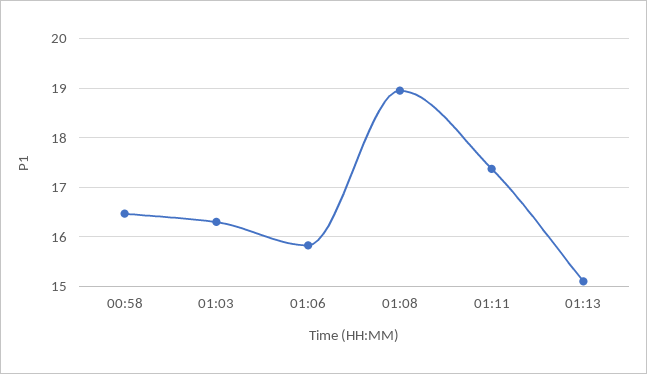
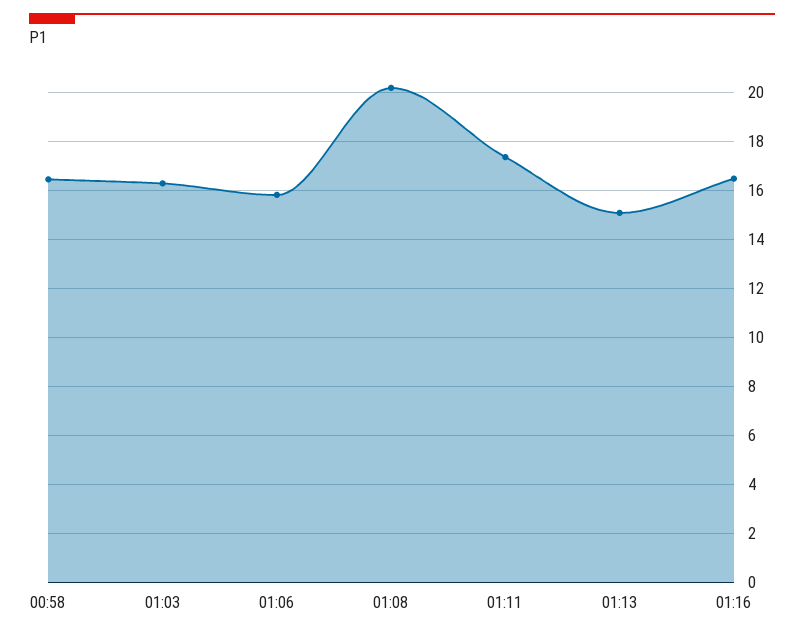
01:08: 19 -> 20.25
01:16: none -> 16.5

